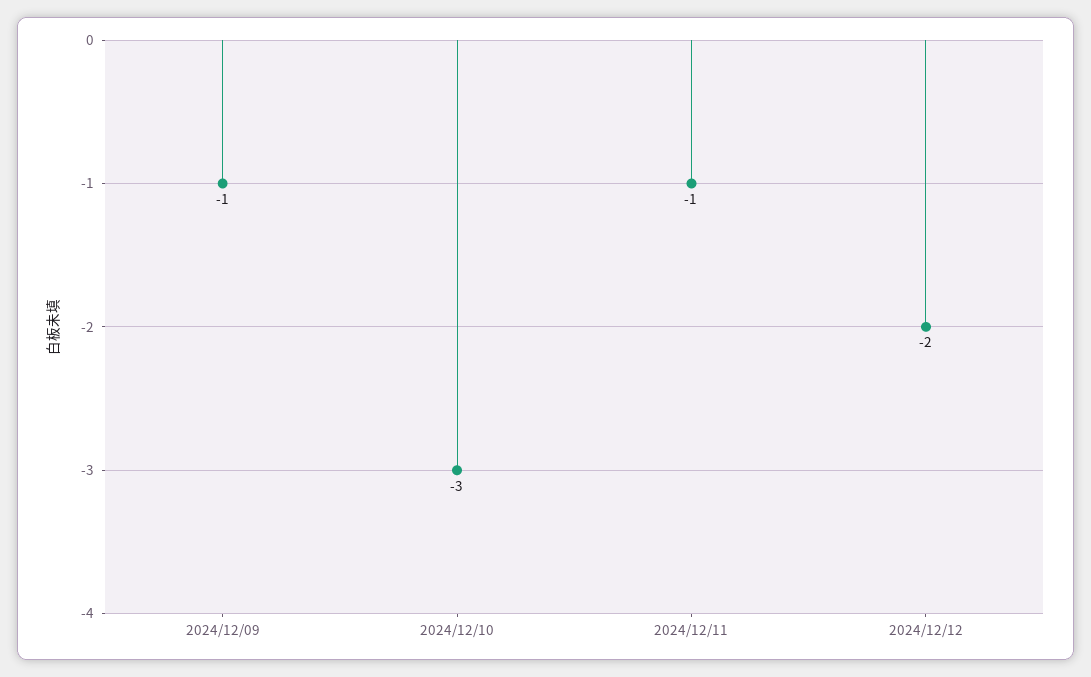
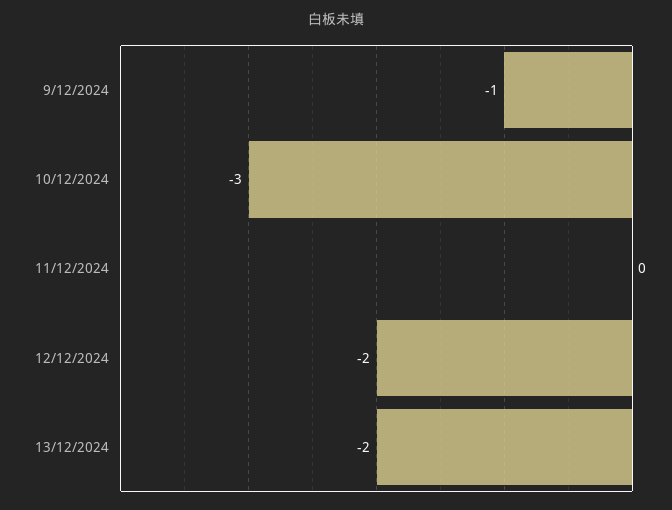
2024/12/11: -1 -> 0
13/12/2024: none -> -2

